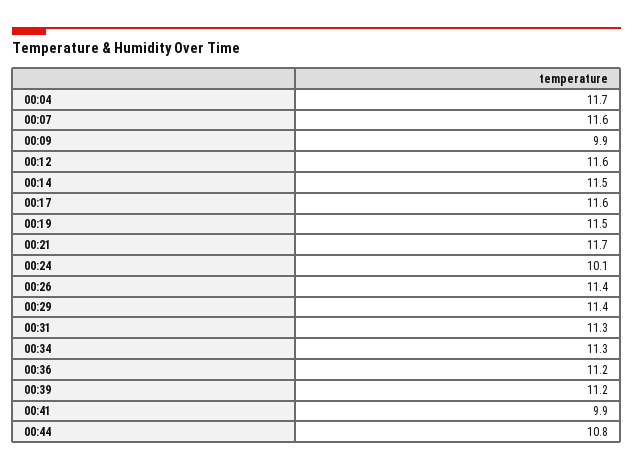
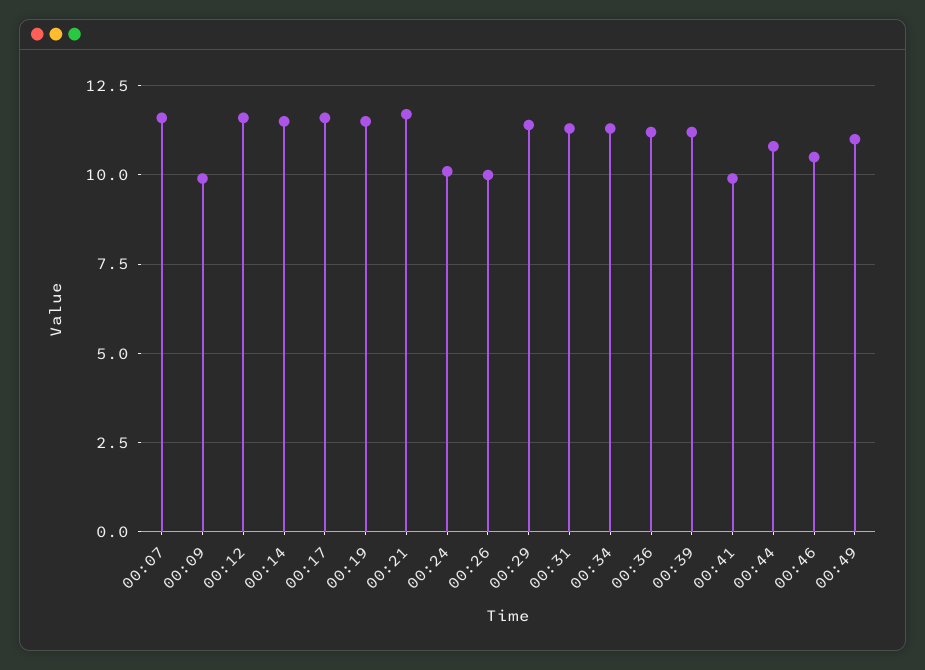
00:04: 11.7 -> none
00:26: 11.4 -> 10
00:46: none -> 10.5
00:49: none -> 11

